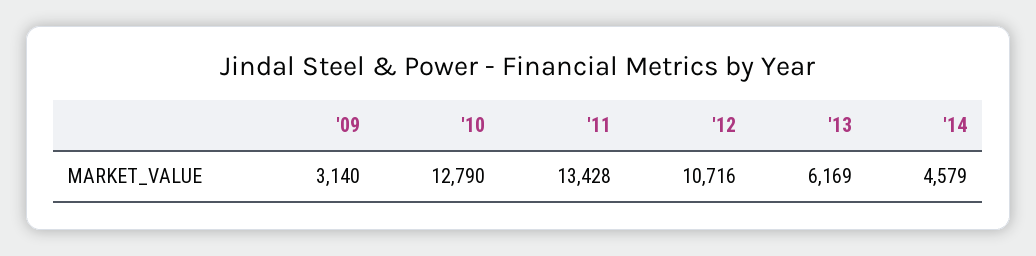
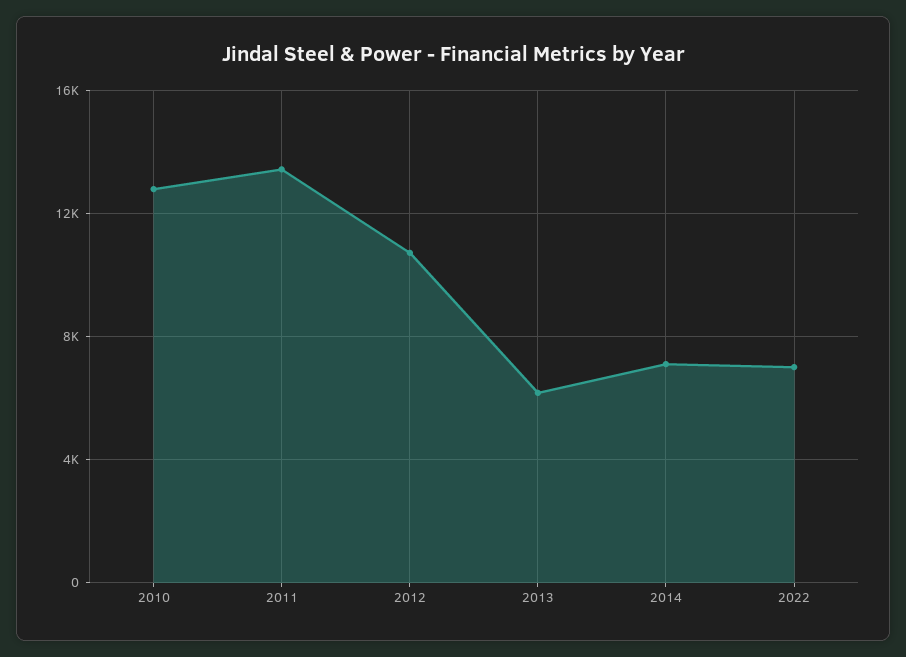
'09: 3140 -> none
'14: 4579 -> 7000
2022: none -> 7000

